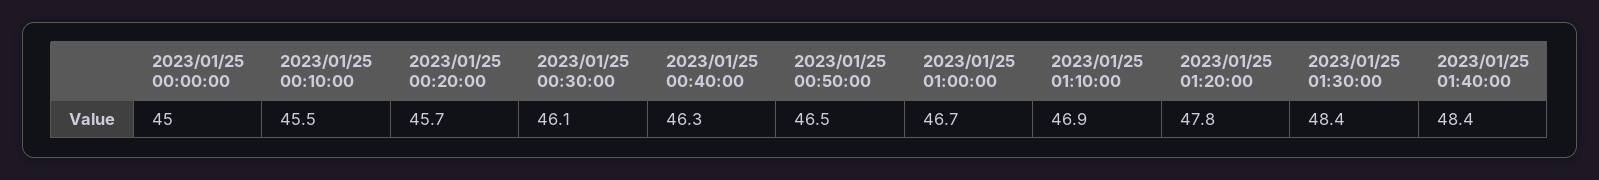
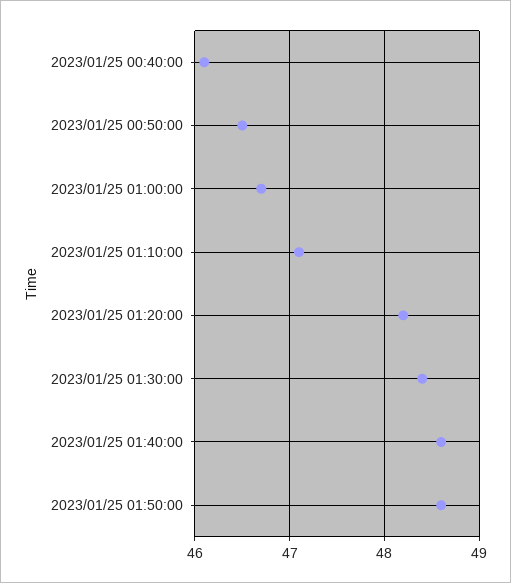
2023/01/25 00:00:00: 45 -> none
2023/01/25 00:10:00: 45.5 -> none
2023/01/25 00:20:00: 45.7 -> none
2023/01/25 00:30:00: 46.1 -> none
2023/01/25 00:40:00: 46.3 -> 46.1
2023/01/25 01:10:00: 46.9 -> 47.1
2023/01/25 01:20:00: 47.8 -> 48.2
2023/01/25 01:40:00: 48.4 -> 48.6
2023/01/25 01:50:00: none -> 48.6

